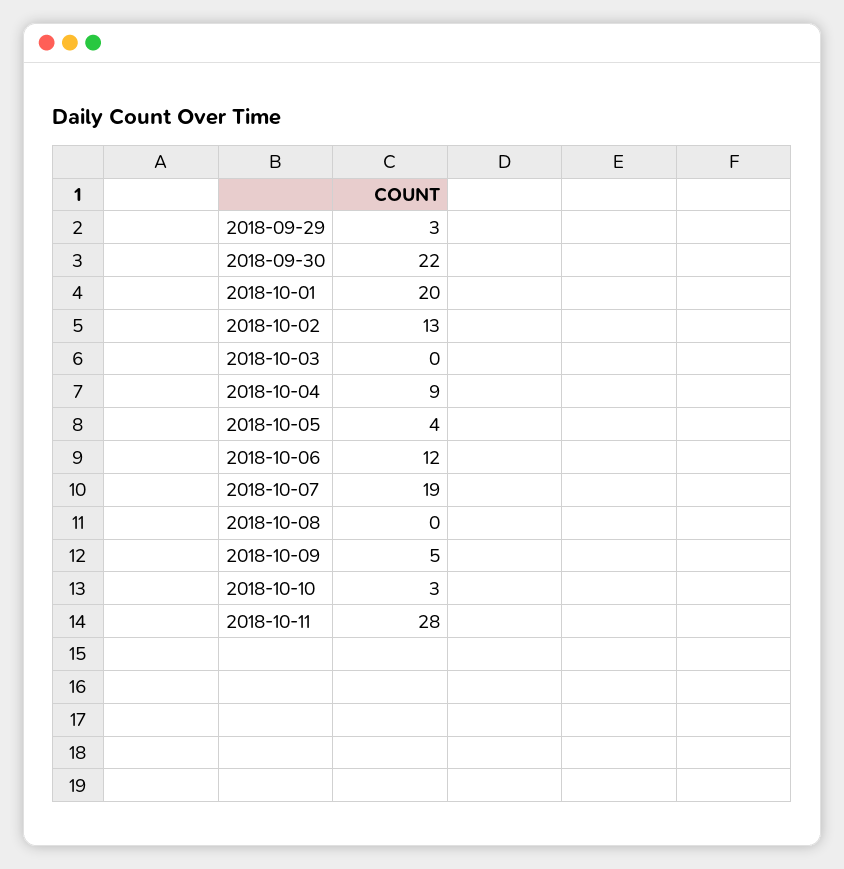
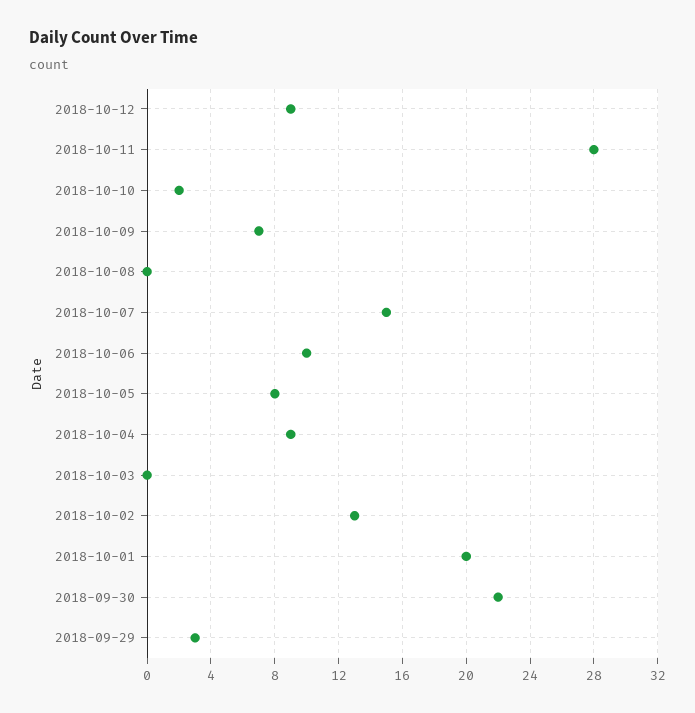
2018-10-05: 4 -> 8
2018-10-06: 12 -> 10
2018-10-07: 19 -> 15
2018-10-09: 5 -> 7
2018-10-10: 3 -> 2
2018-10-12: none -> 9

